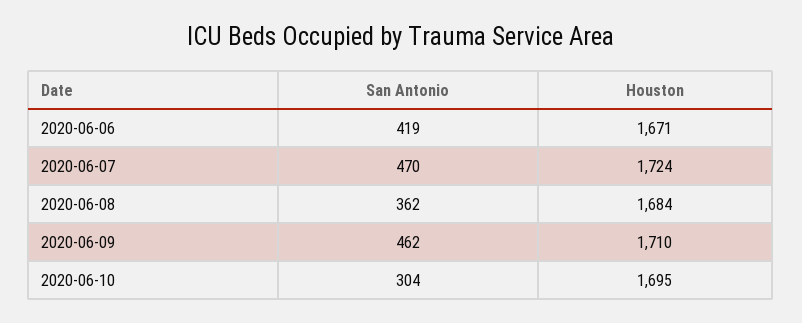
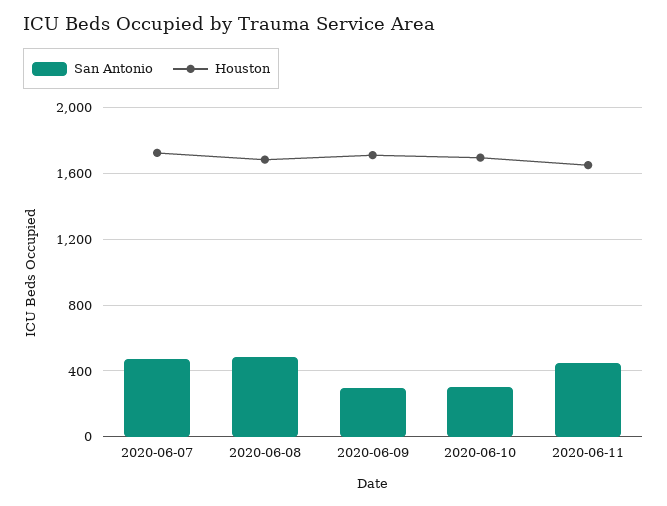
San Antonio, 2020-06-06: 419 -> none
Houston, 2020-06-06: 1671 -> none
San Antonio, 2020-06-08: 362 -> 500
San Antonio, 2020-06-09: 462 -> 300
San Antonio, 2020-06-11: none -> 450
Houston, 2020-06-11: none -> 1650

